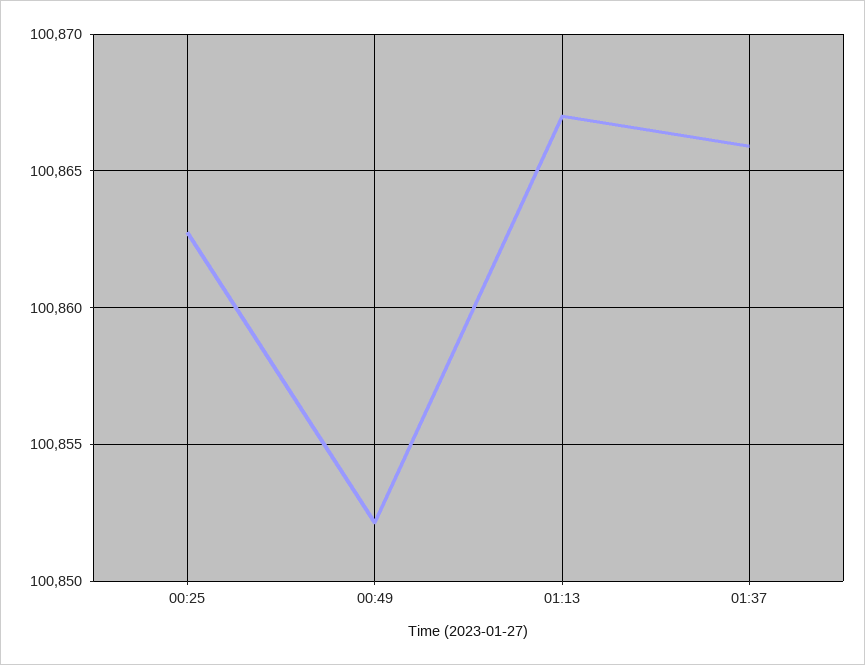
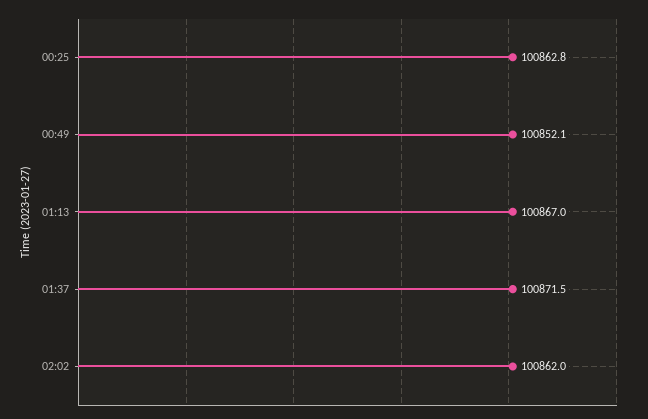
01:37: 100866 -> 100871.5
02:02: none -> 100862

